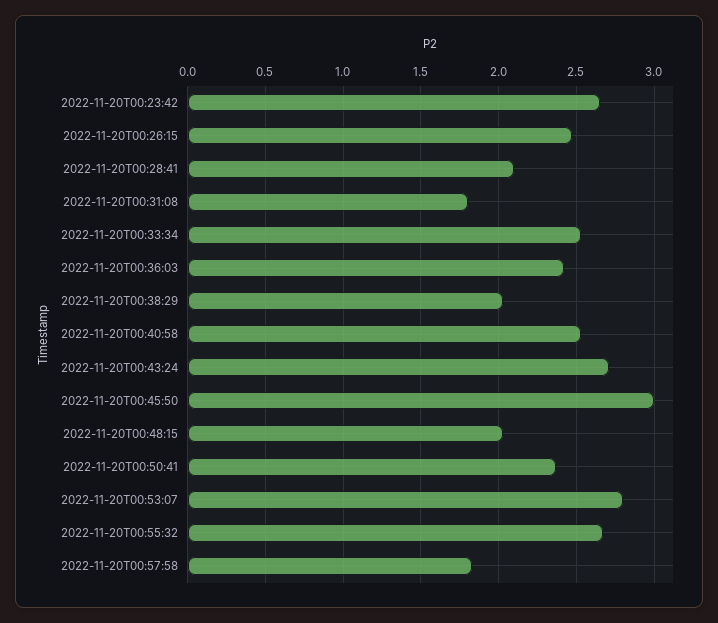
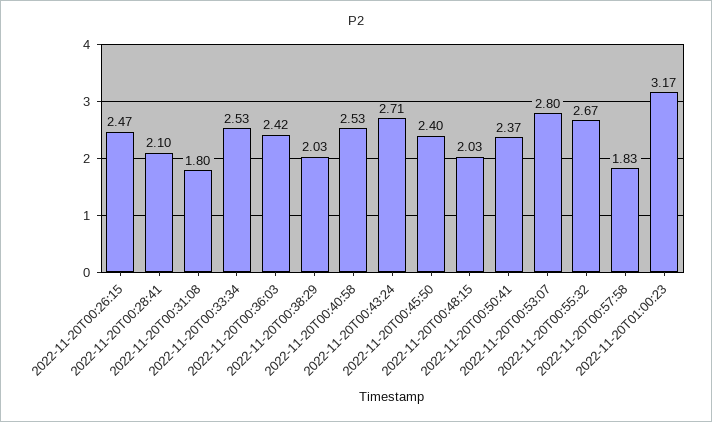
2022-11-20T00:23:42: 2.65 -> none
2022-11-20T00:45:50: 3 -> 2.4
2022-11-20T01:00:23: none -> 3.17

